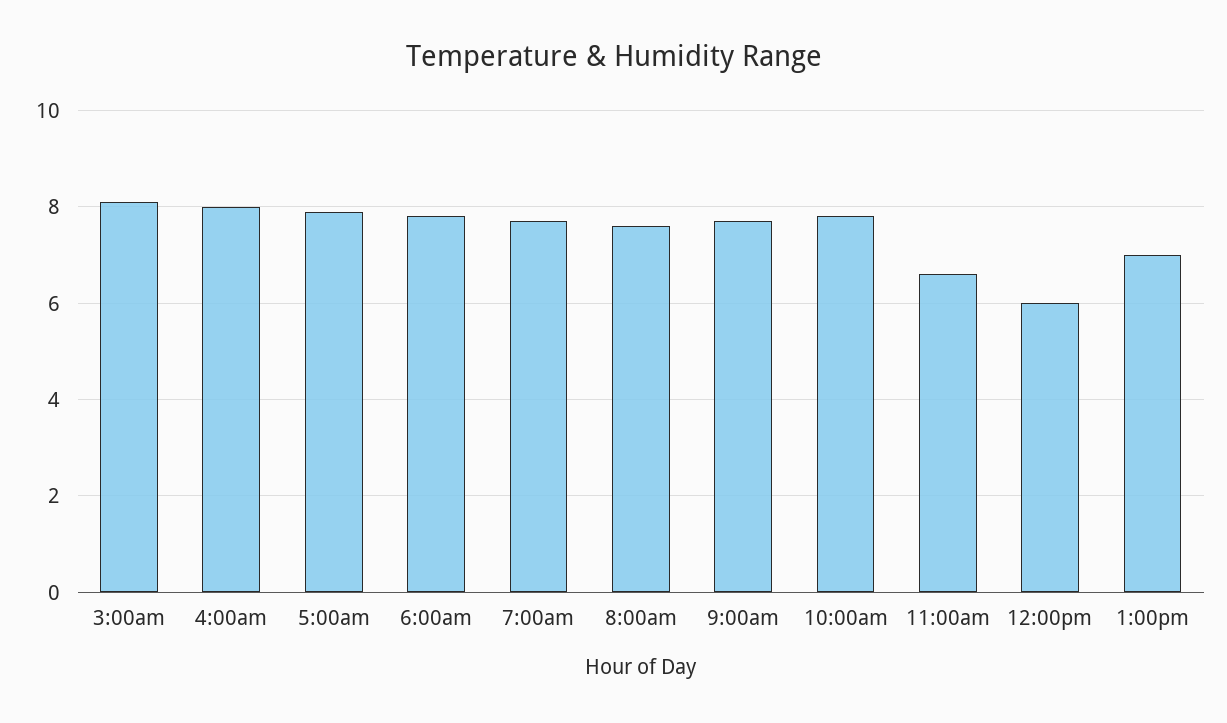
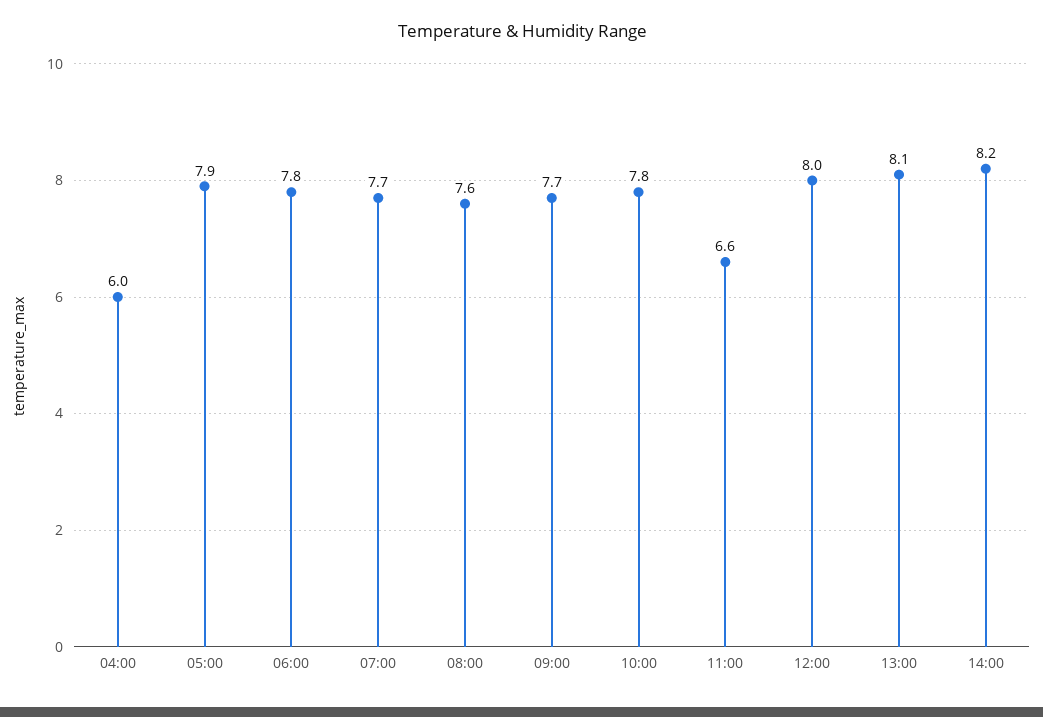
3:00am: 8 -> none
4:00am: 8 -> 6
12:00pm: 6 -> 8
1:00pm: 7 -> 8.1
14:00: none -> 8.2

